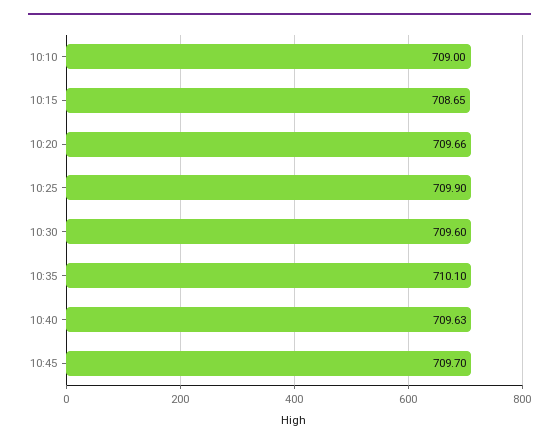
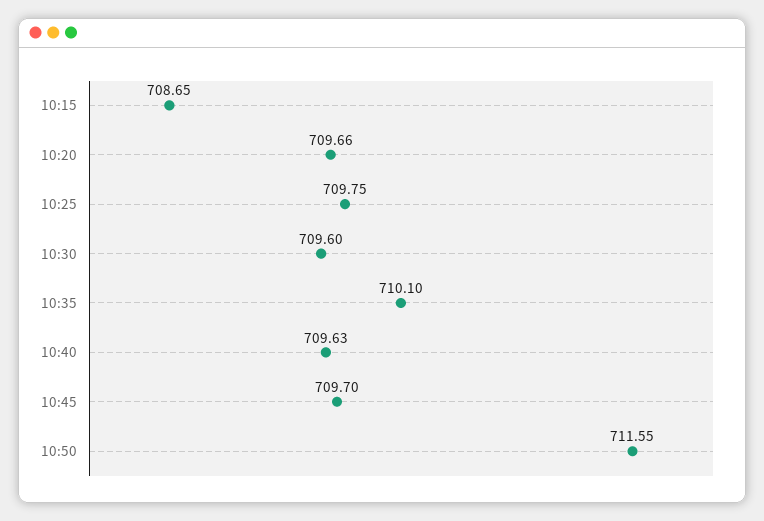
10:10: 709 -> none
10:25: 709.9 -> 709.75
10:50: none -> 711.55

